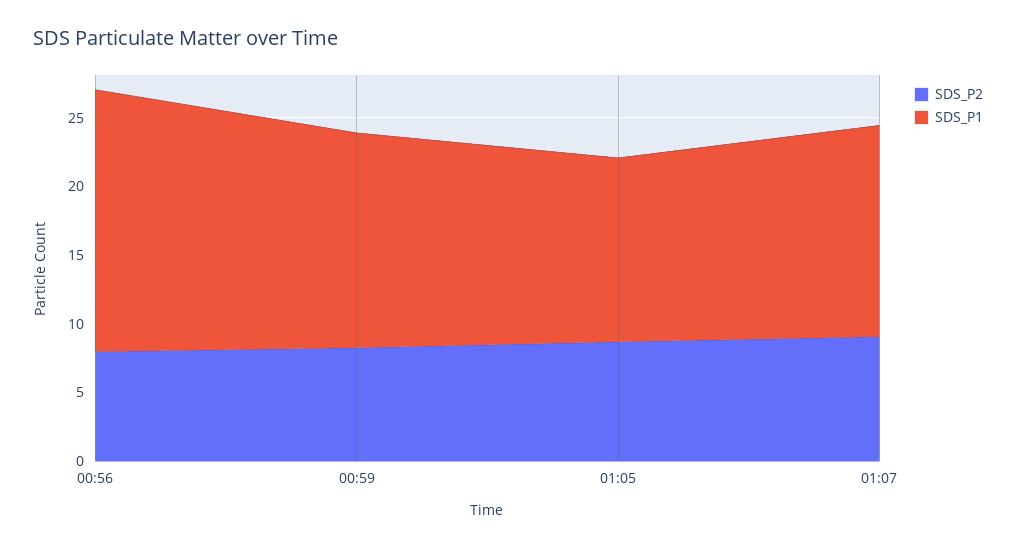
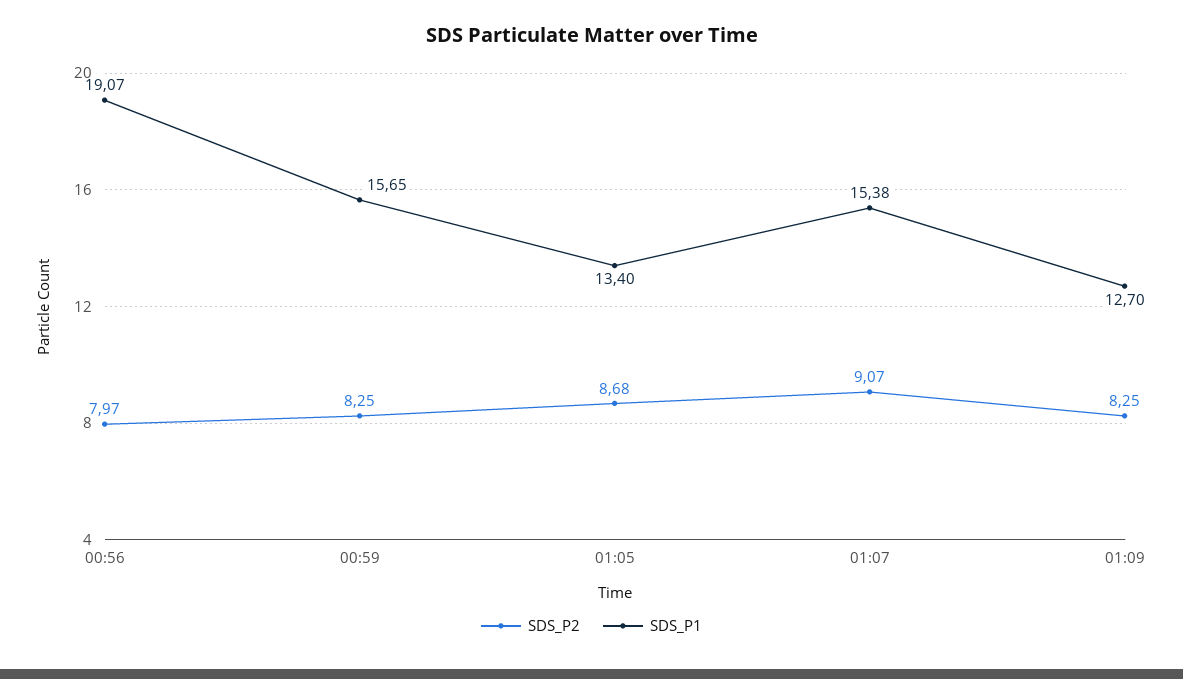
SDS_P2, 01:09: none -> 8.25
SDS_P1, 01:09: none -> 12.7

